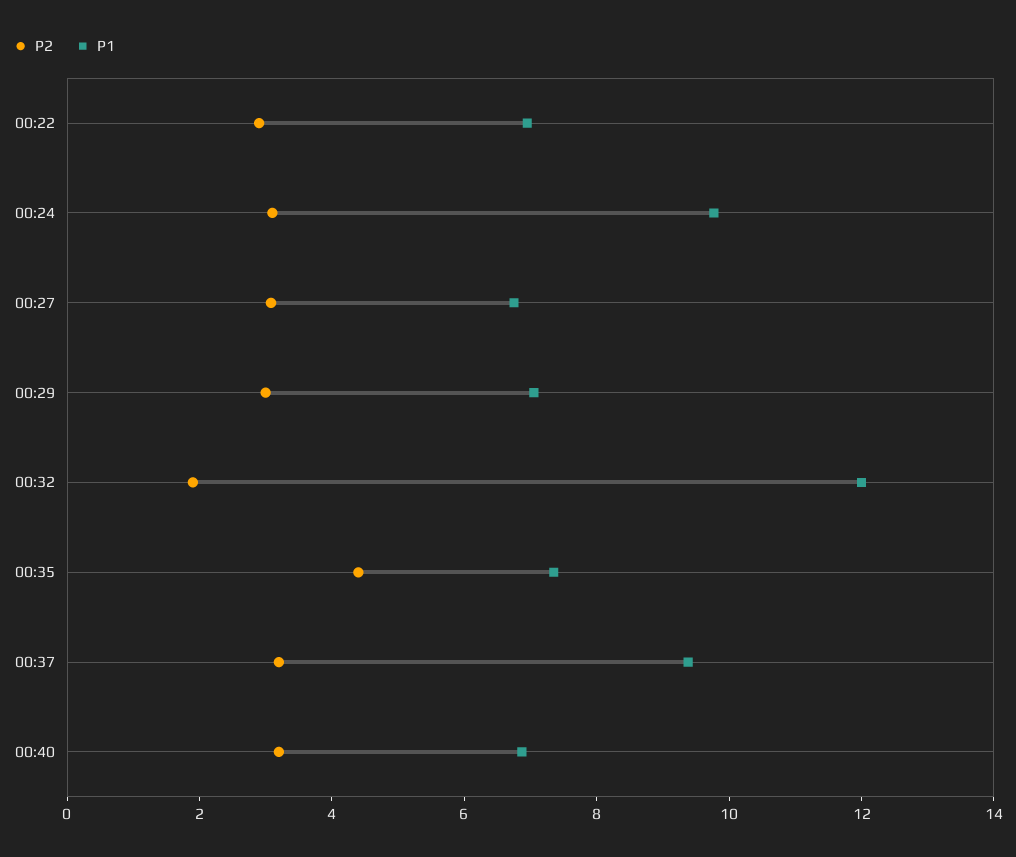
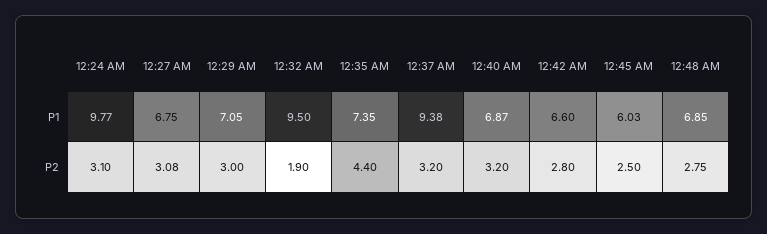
P2, 00:22: 3 -> none
P1, 00:22: 7 -> none
P1, 00:32: 12 -> 9.5
P1, 12:42 AM: none -> 6.6
P1, 12:45 AM: none -> 6.03
P1, 12:48 AM: none -> 6.85
P2, 12:42 AM: none -> 2.8
P2, 12:45 AM: none -> 2.5
P2, 12:48 AM: none -> 2.75

